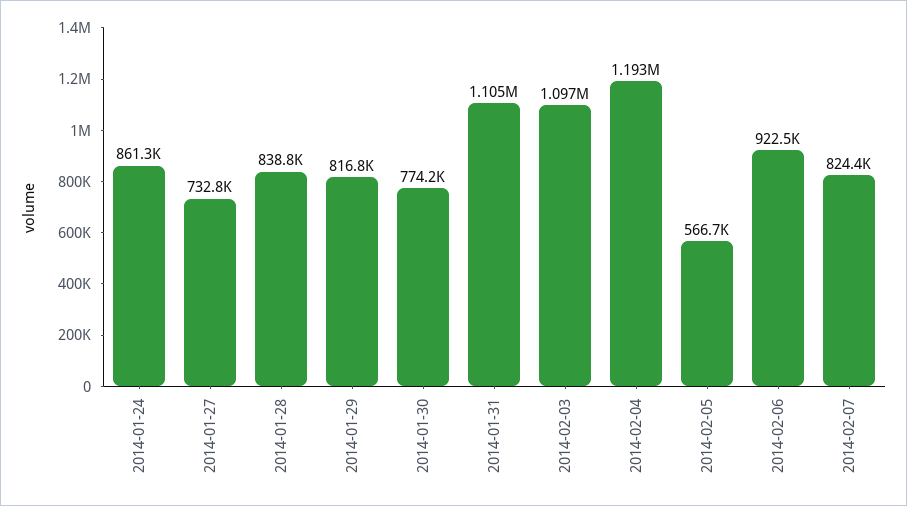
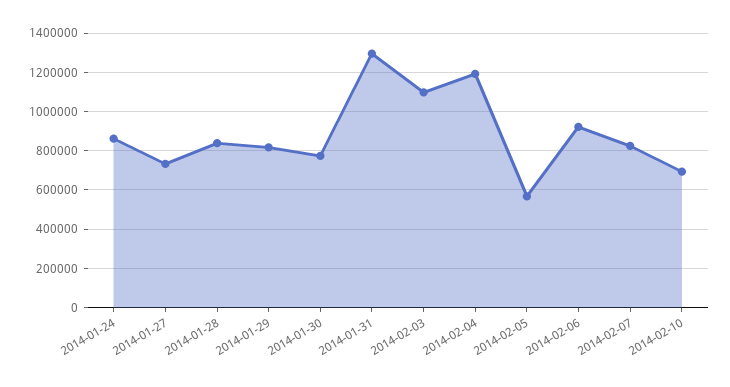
2014-01-31: 1105000 -> 1300000
2014-02-10: none -> 700000

